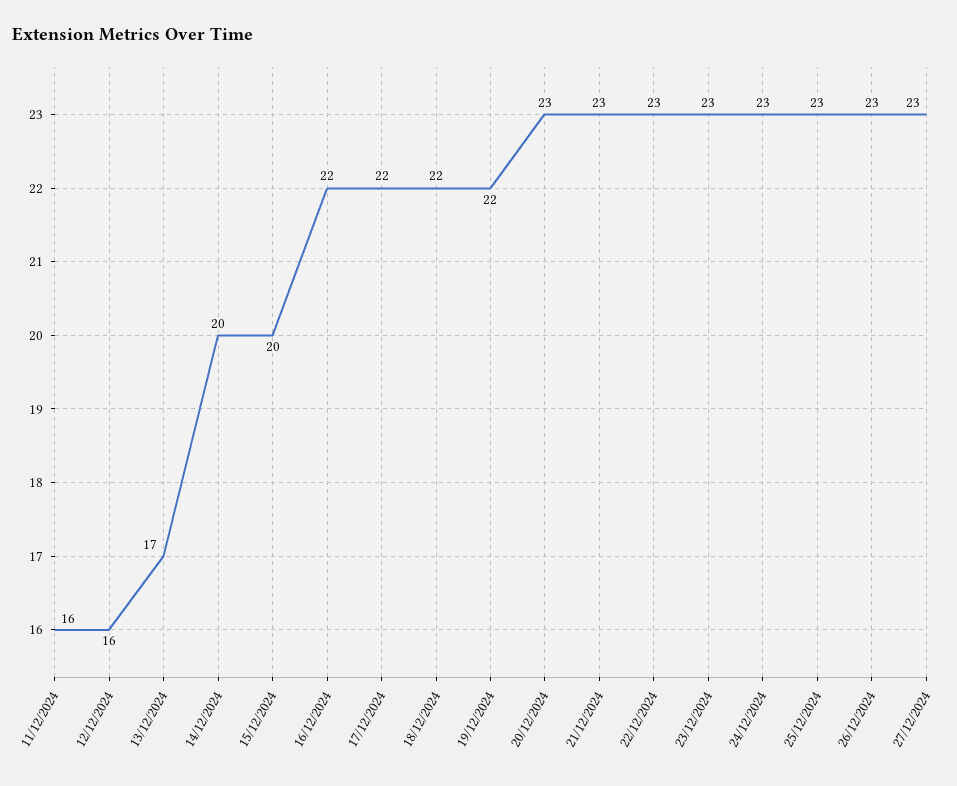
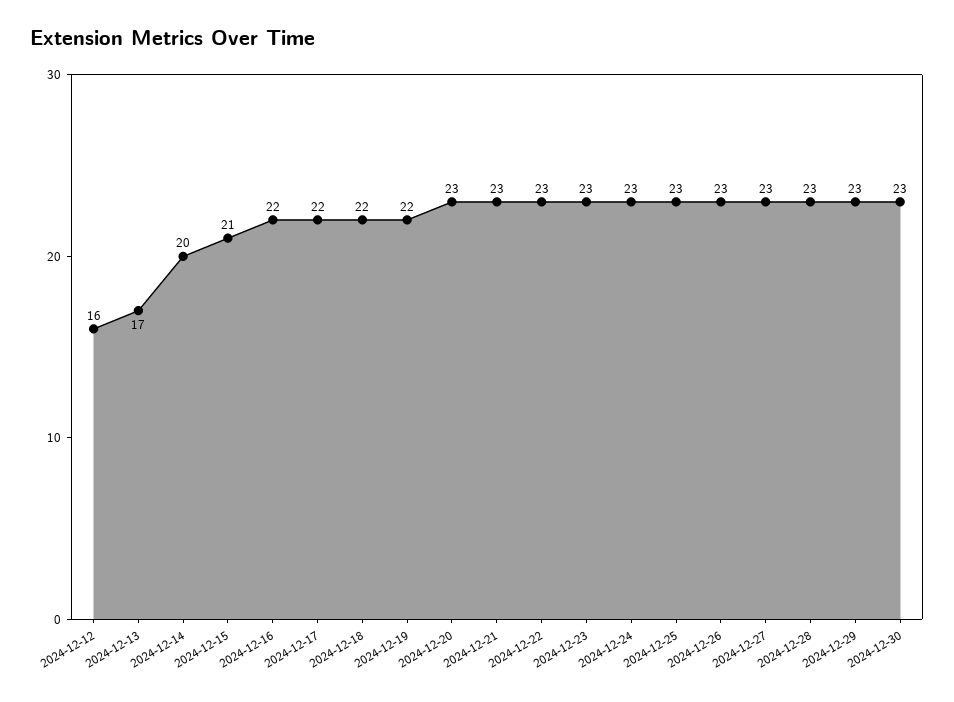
11/12/2024: 16 -> none
15/12/2024: 20 -> 21
2024-12-28: none -> 23
2024-12-29: none -> 23
2024-12-30: none -> 23

